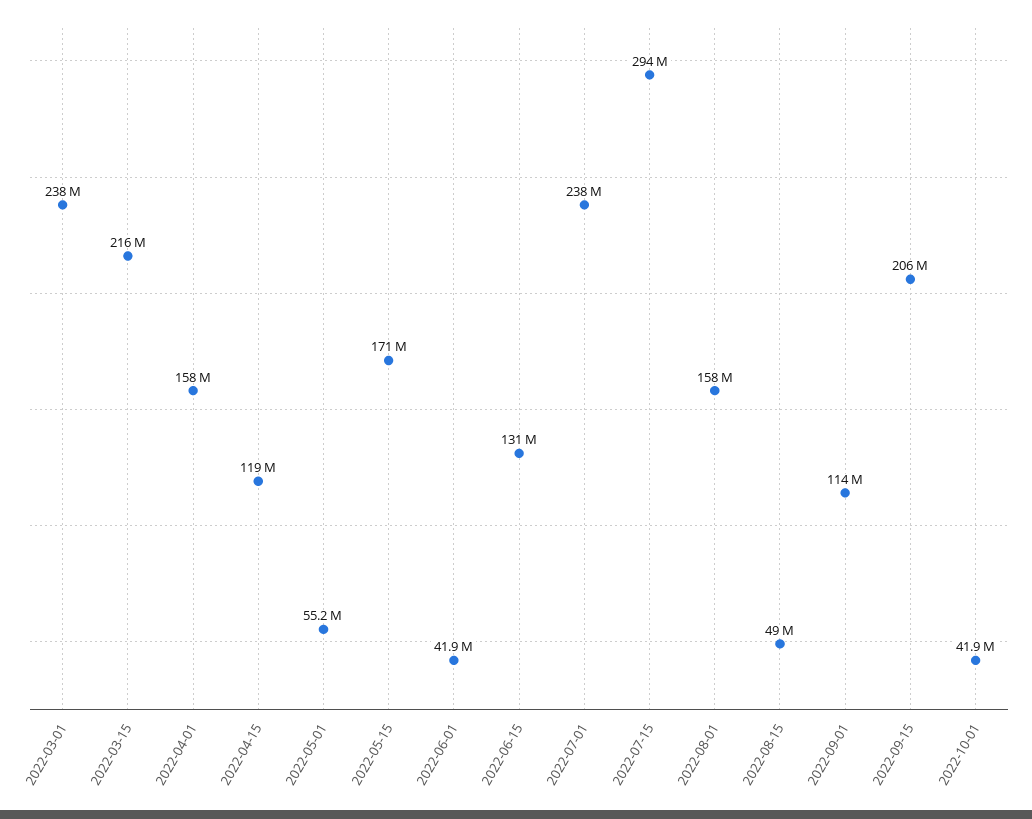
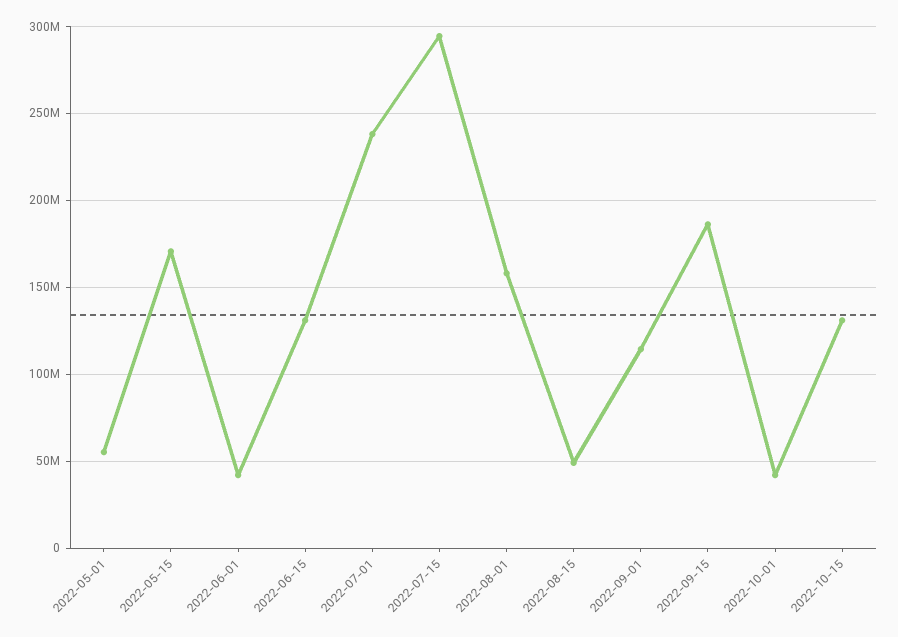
2022-03-01: 238000000 -> none
2022-03-15: 216000000 -> none
2022-04-01: 158000000 -> none
2022-04-15: 119000000 -> none
2022-09-15: 206000000 -> 185000000
2022-10-15: none -> 130000000

